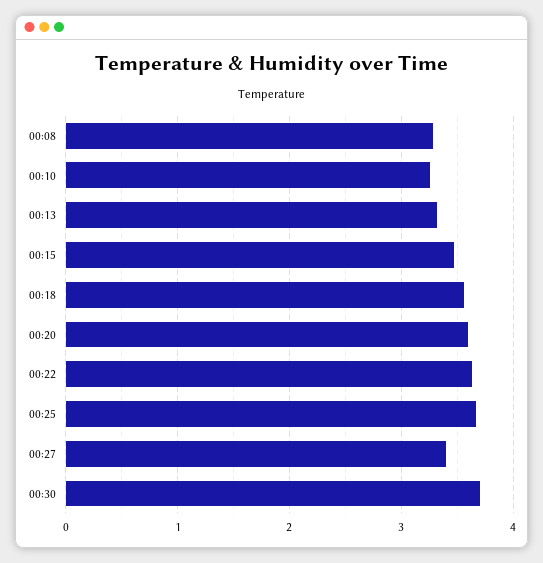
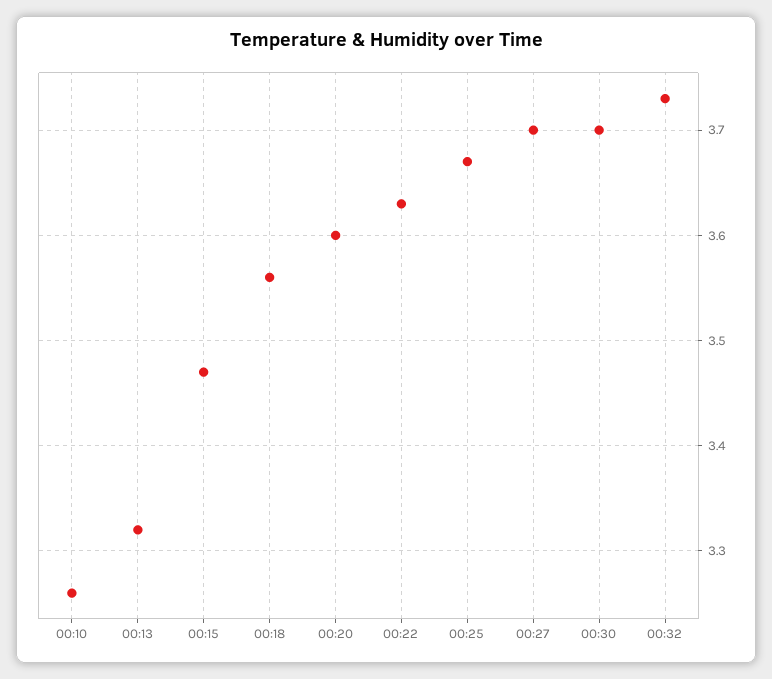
00:08: 3.3 -> none
00:27: 3.4 -> 3.7
00:32: none -> 3.73

